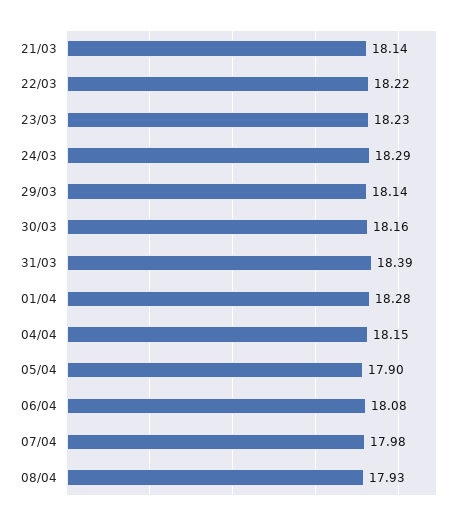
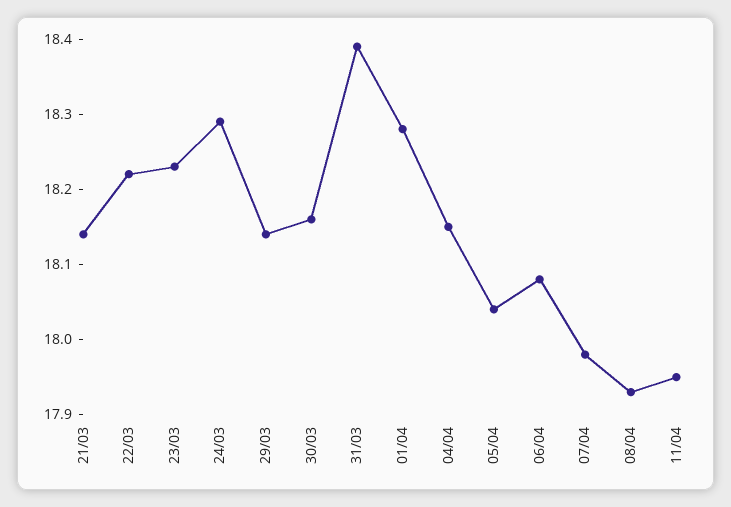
05/04: 17.9 -> 18.05
11/04: none -> 17.95

